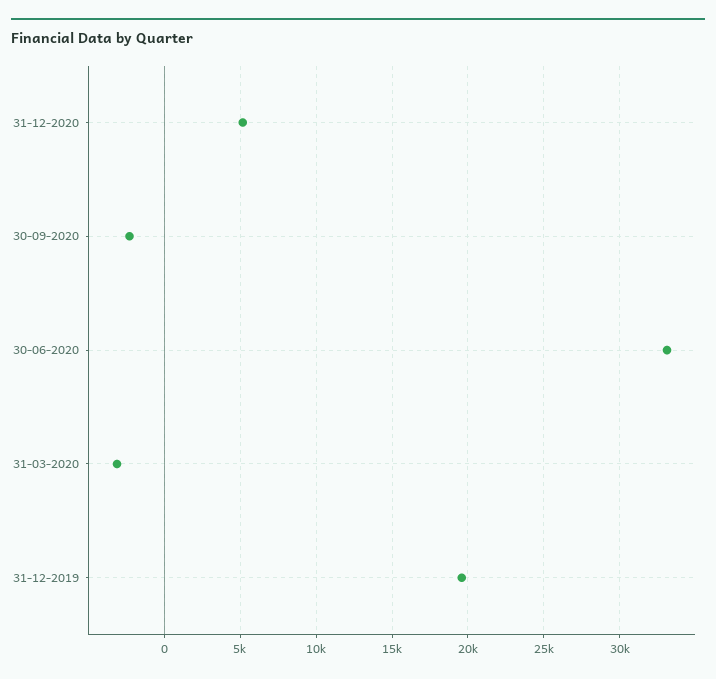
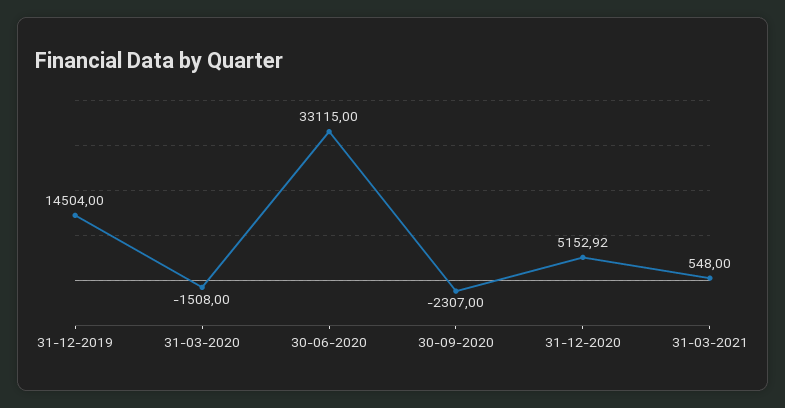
31-03-2020: -3000 -> -1508
31-12-2019: 19500 -> 14504
31-03-2021: none -> 548

